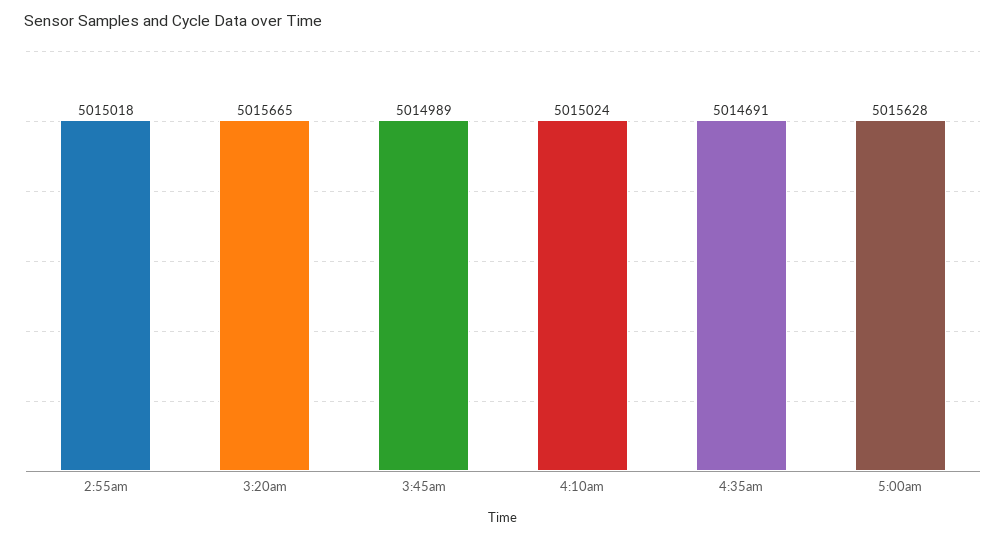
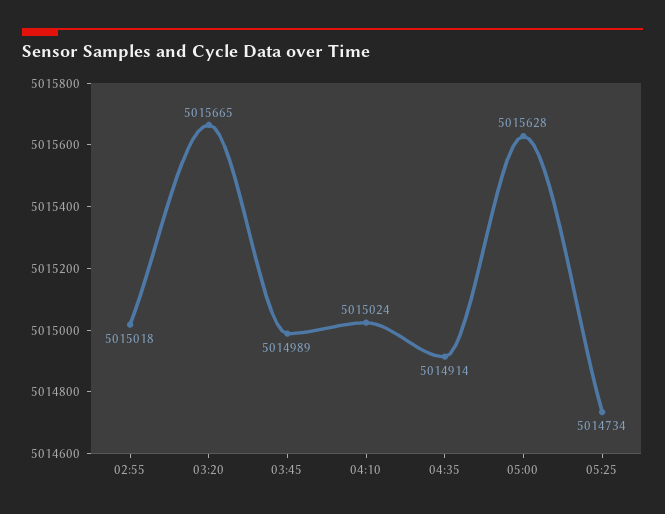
4:35am: 5014691 -> 5014914
05:25: none -> 5014734

